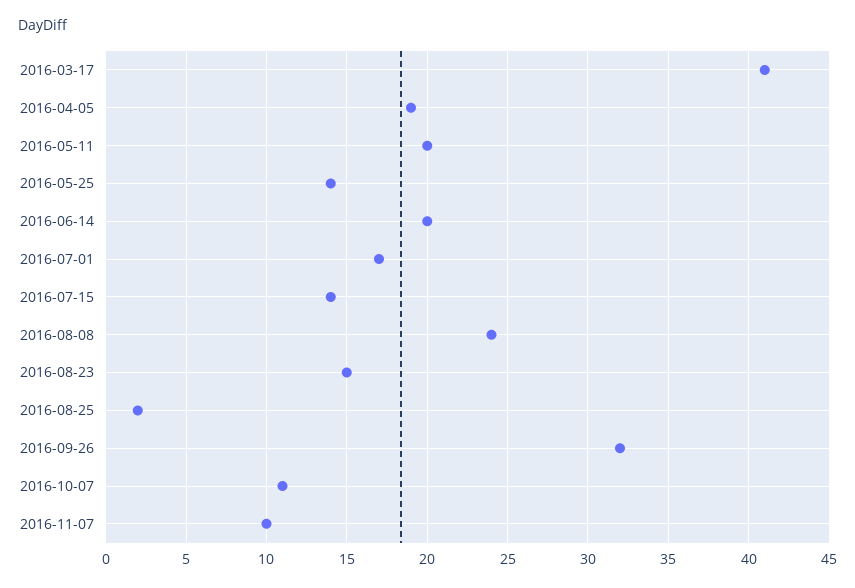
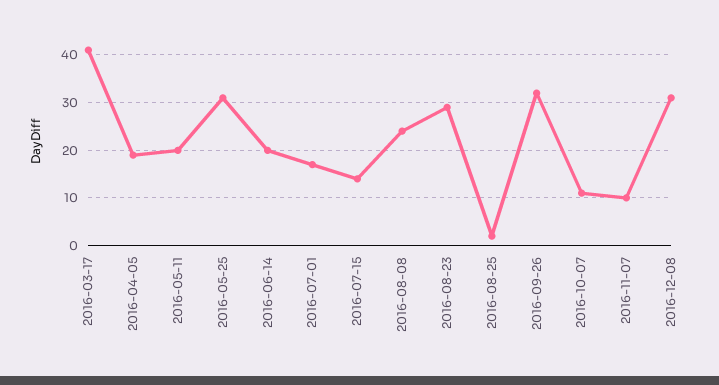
2016-05-25: 14 -> 30
2016-08-23: 15 -> 30
2016-12-08: none -> 30

